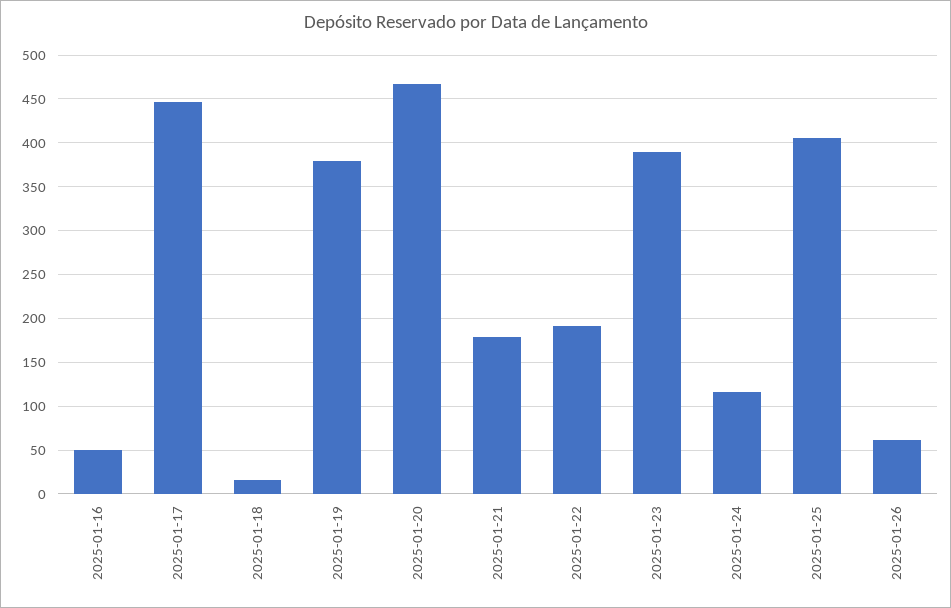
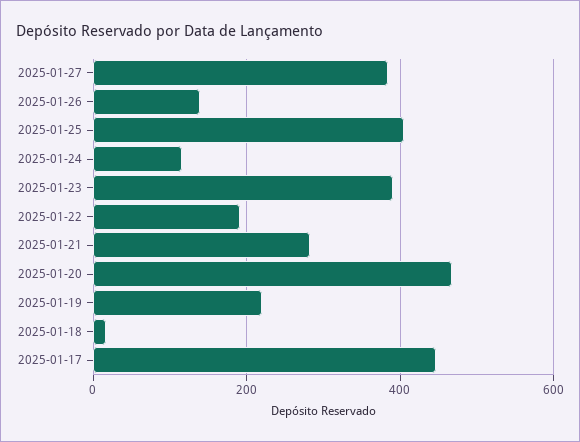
2025-01-16: 50 -> none
2025-01-19: 380 -> 220
2025-01-21: 180 -> 280
2025-01-26: 60 -> 140
2025-01-27: none -> 380

